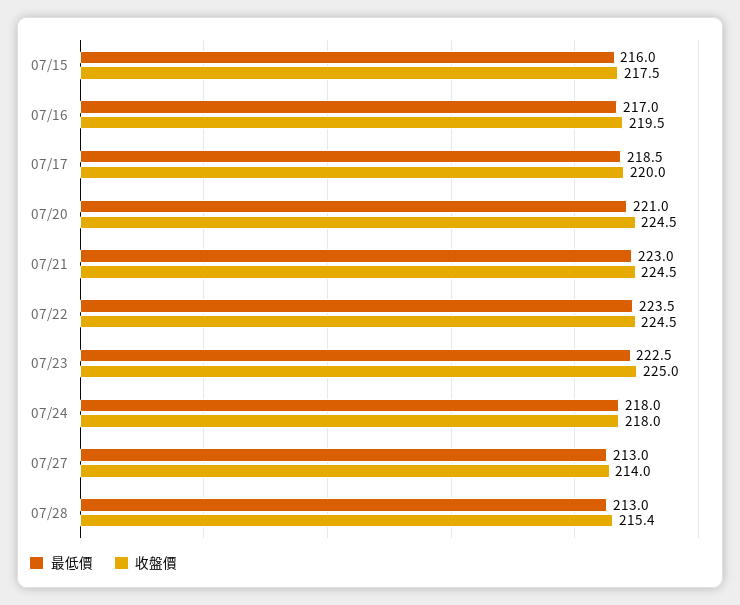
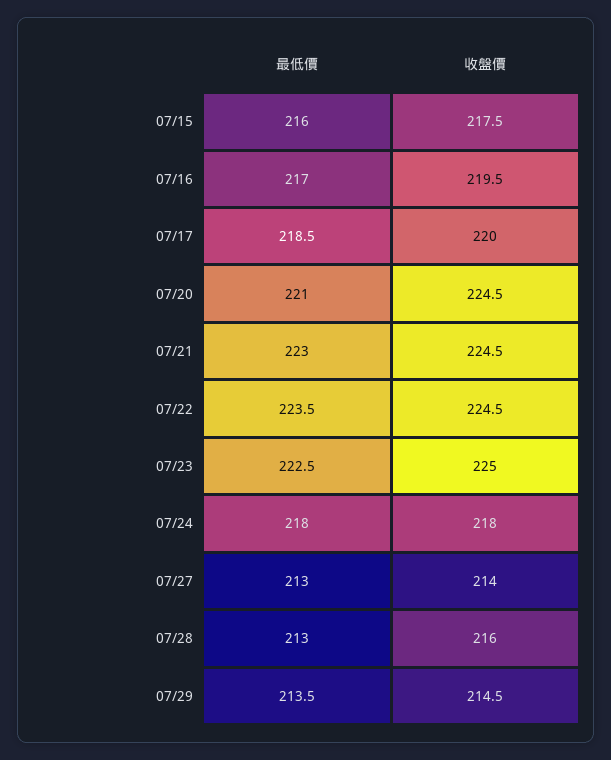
收盤價, 07/28: 215.4 -> 216
最低價, 07/29: none -> 213.5
收盤價, 07/29: none -> 214.5

